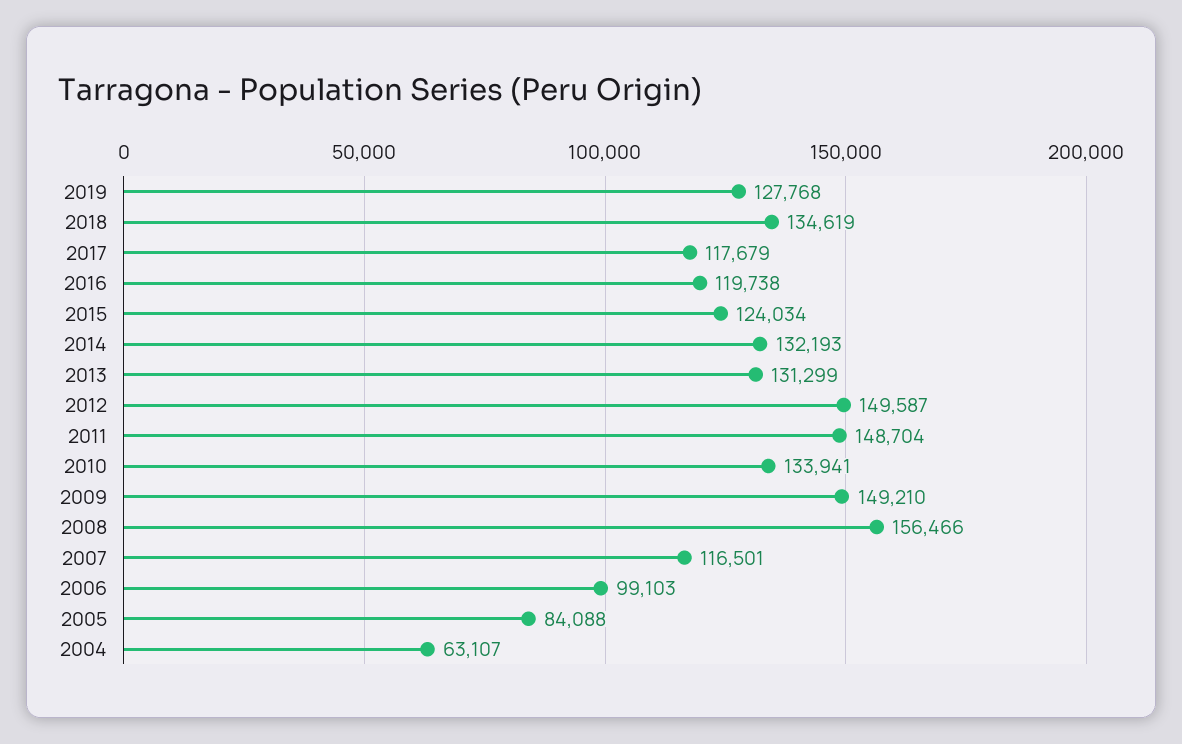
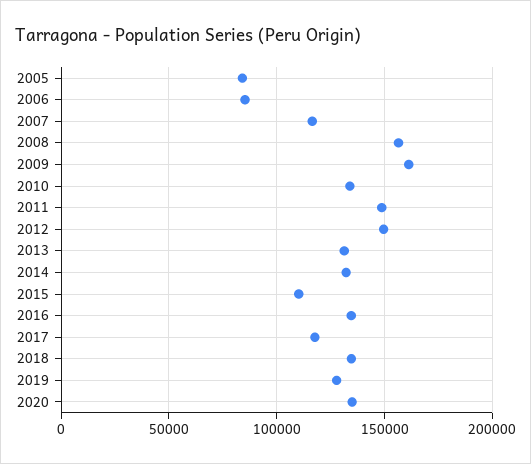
2016: 119738 -> 135000
2015: 124034 -> 110000
2009: 149210 -> 160000
2006: 99103 -> 85000
2004: 63107 -> none
2020: none -> 135000

